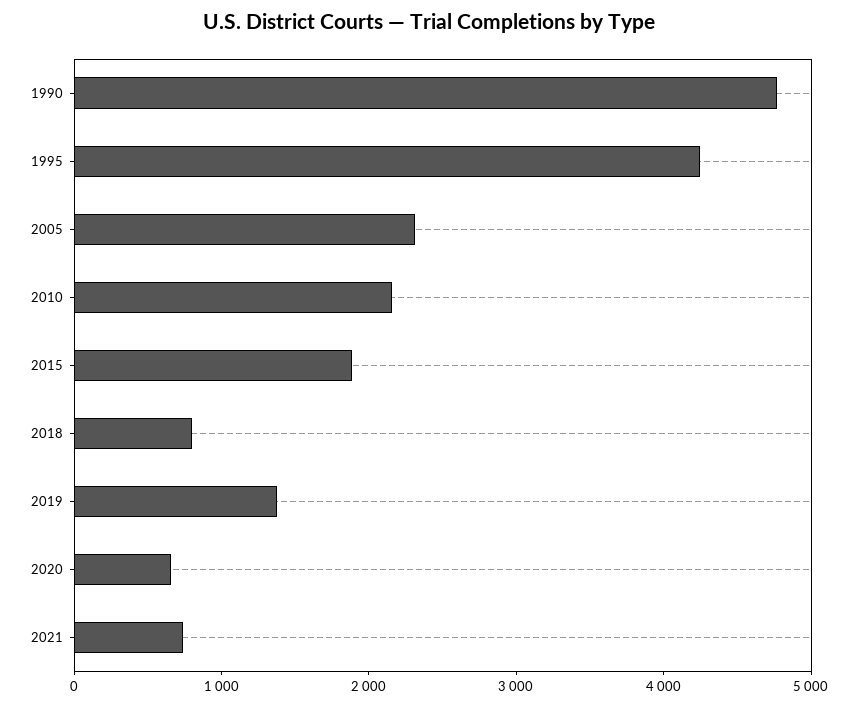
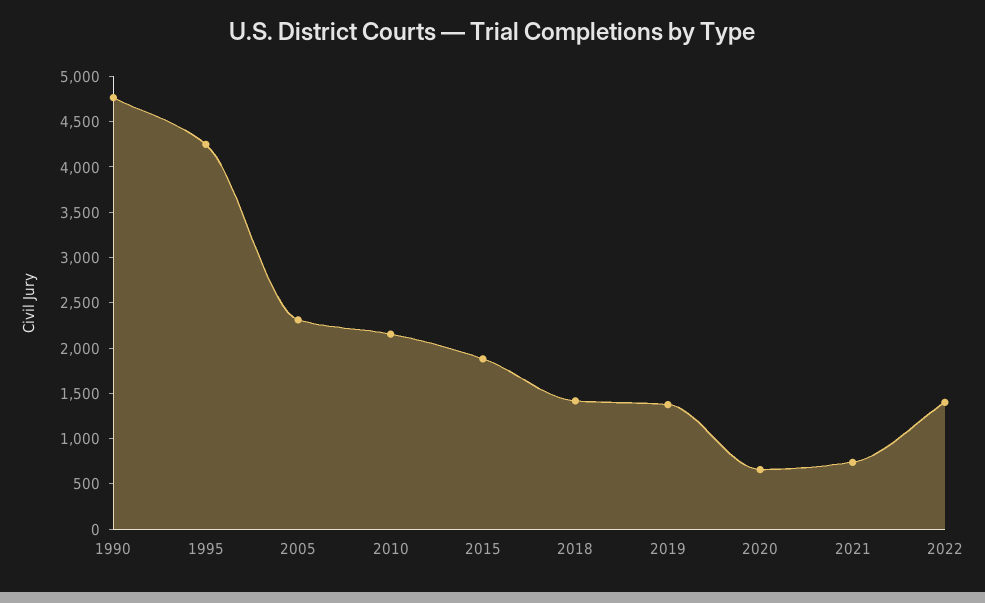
2018: 800 -> 1400
2022: none -> 1400

